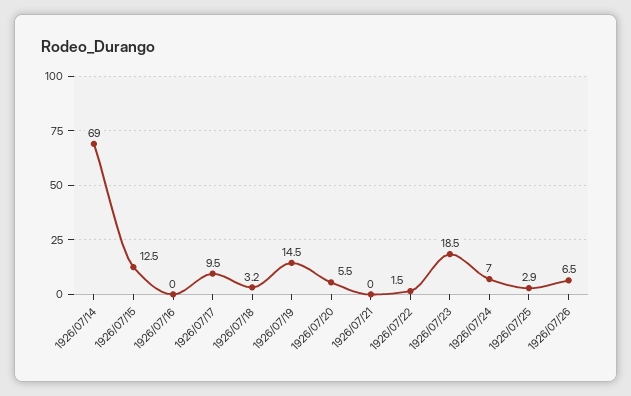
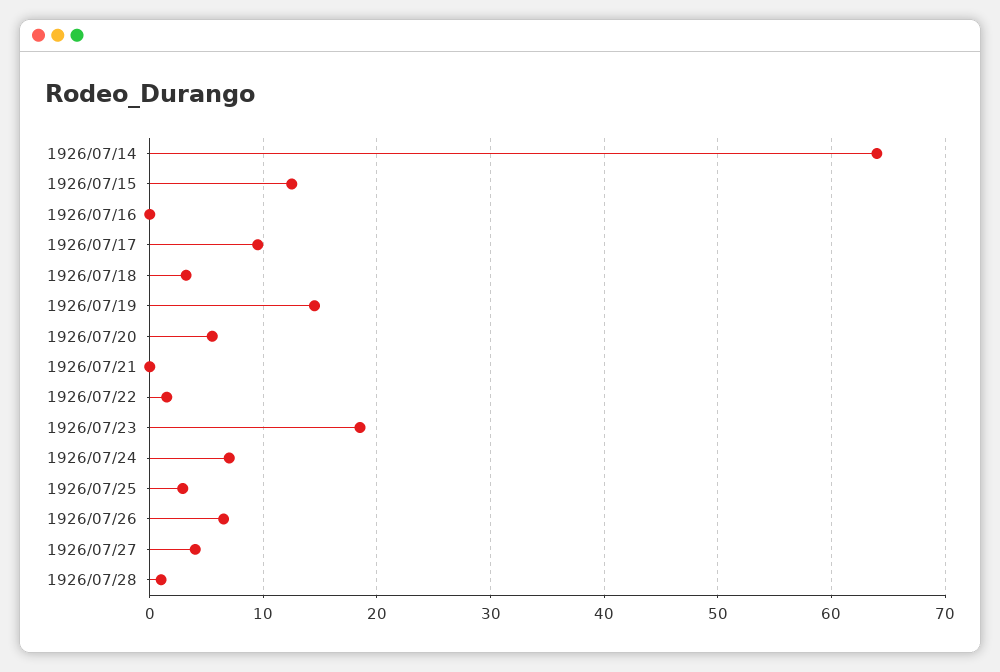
1926/07/14: 69 -> 64
1926/07/27: none -> 4
1926/07/28: none -> 1

